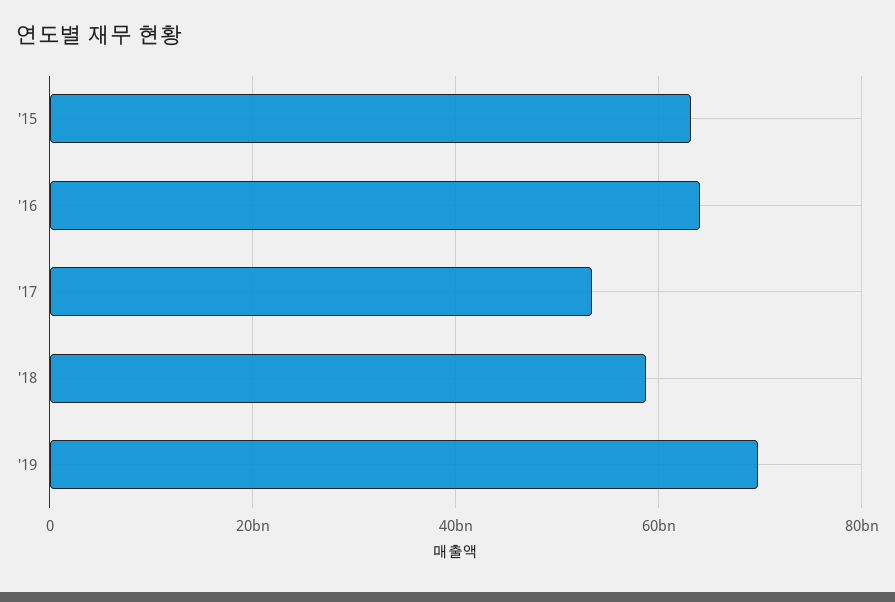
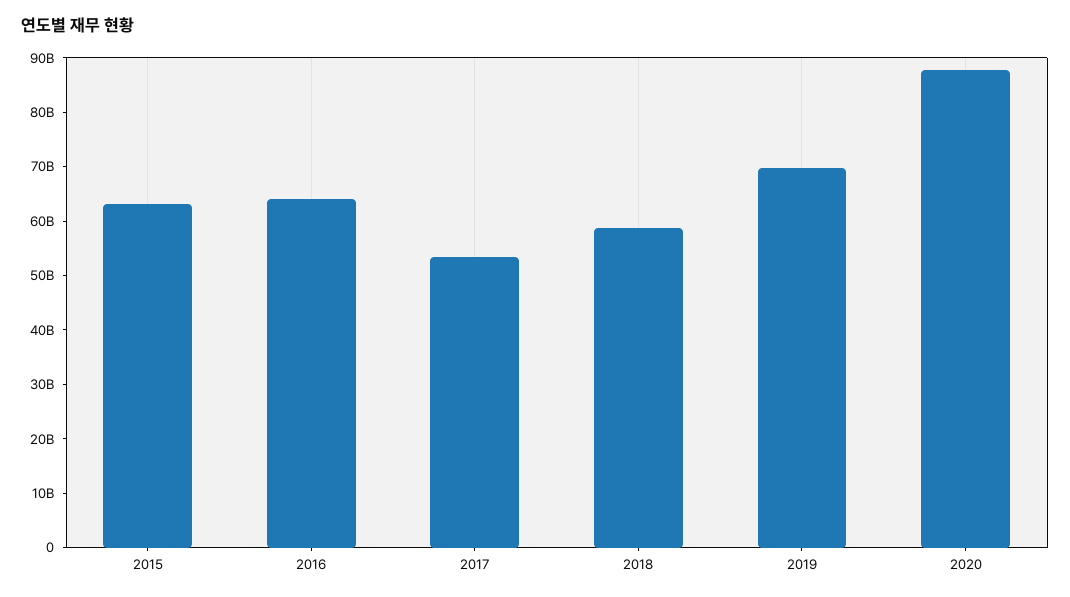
2020: none -> 88000000000

